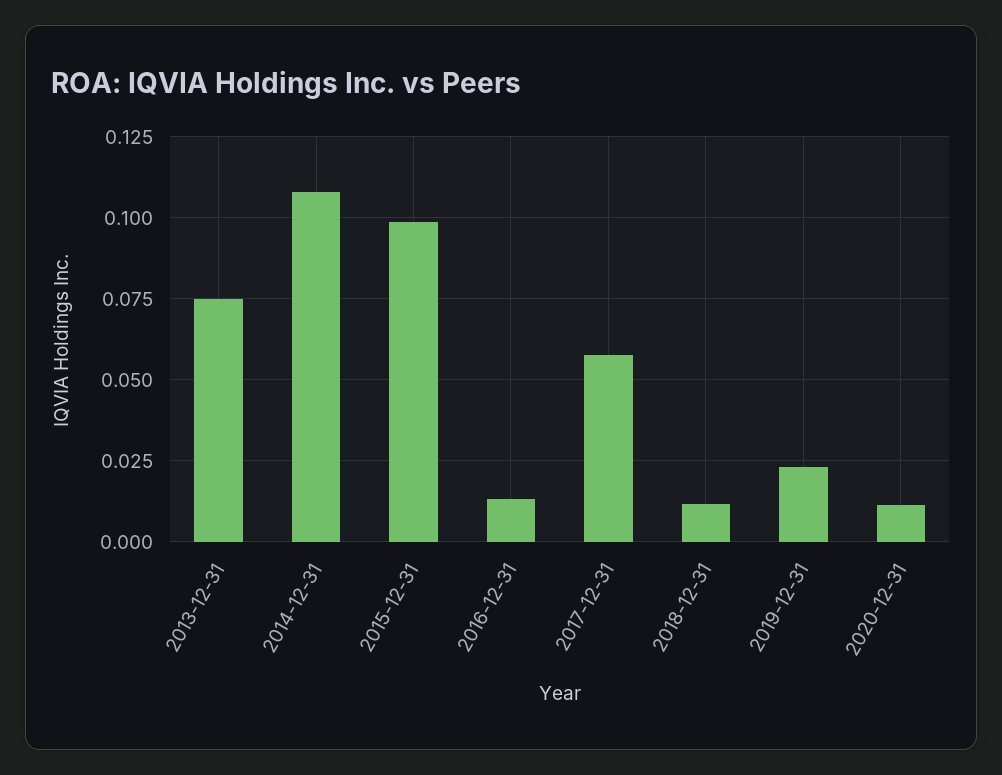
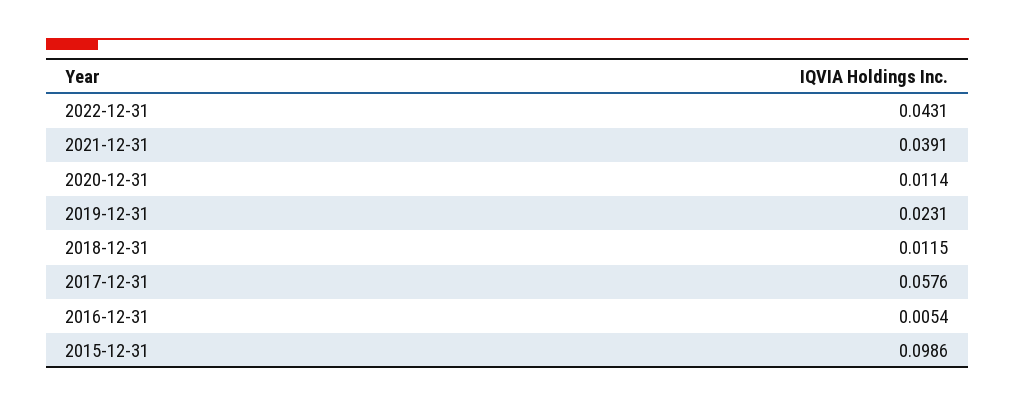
2013-12-31: 0.075 -> none
2014-12-31: 0.1075 -> none
2016-12-31: 0.0125 -> 0.0054
2022-12-31: none -> 0.0431
2021-12-31: none -> 0.0391

